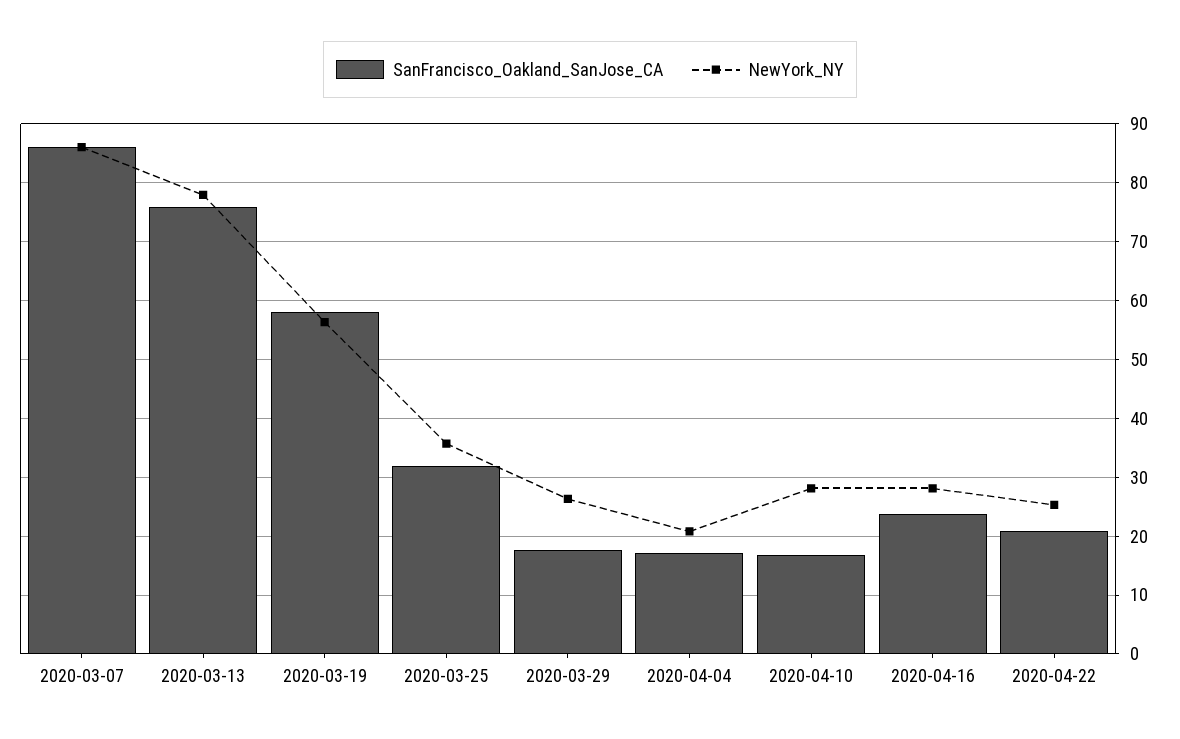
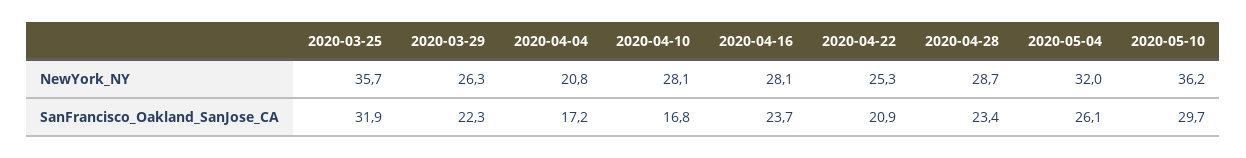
SanFrancisco_Oakland_SanJose_CA, 2020-03-07: 86 -> none
NewYork_NY, 2020-03-07: 86 -> none
SanFrancisco_Oakland_SanJose_CA, 2020-03-13: 76 -> none
NewYork_NY, 2020-03-13: 78 -> none
SanFrancisco_Oakland_SanJose_CA, 2020-03-19: 58 -> none
NewYork_NY, 2020-03-19: 56 -> none
SanFrancisco_Oakland_SanJose_CA, 2020-03-29: 18 -> 22.3
NewYork_NY, 2020-04-28: none -> 28.7
NewYork_NY, 2020-05-04: none -> 32
NewYork_NY, 2020-05-10: none -> 36.2
SanFrancisco_Oakland_SanJose_CA, 2020-04-28: none -> 23.4
SanFrancisco_Oakland_SanJose_CA, 2020-05-04: none -> 26.1
SanFrancisco_Oakland_SanJose_CA, 2020-05-10: none -> 29.7

